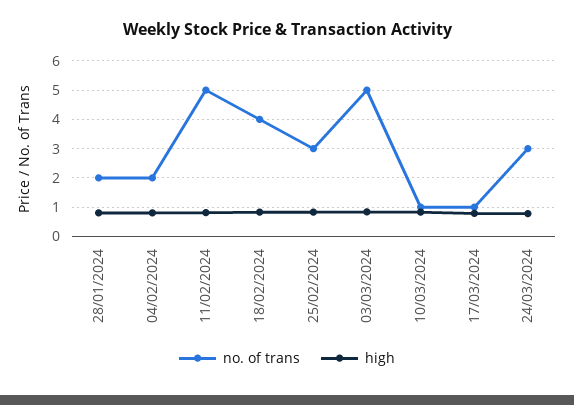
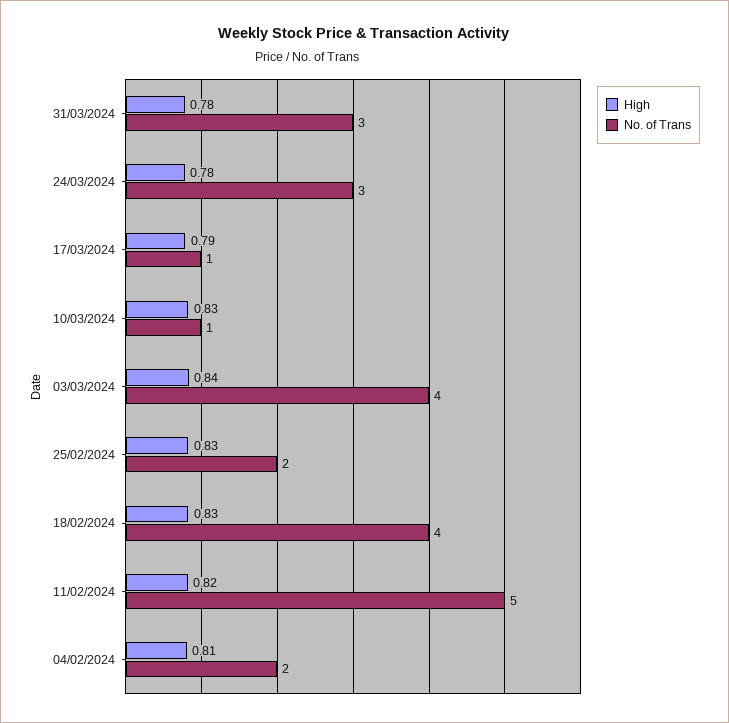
no. of trans, 28/01/2024: 2 -> none
high, 28/01/2024: 0.75 -> none
no. of trans, 25/02/2024: 3 -> 2
no. of trans, 03/03/2024: 5 -> 4
high, 31/03/2024: none -> 0.78
no. of trans, 31/03/2024: none -> 3

